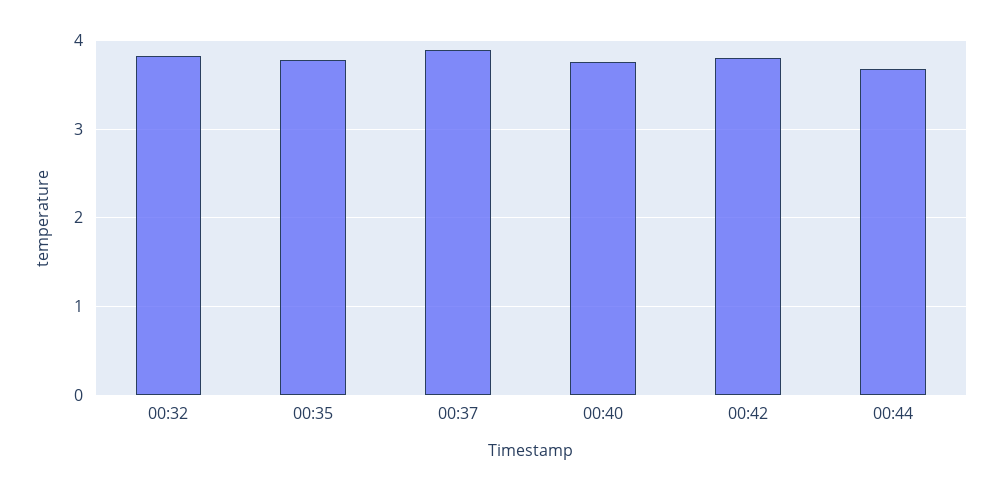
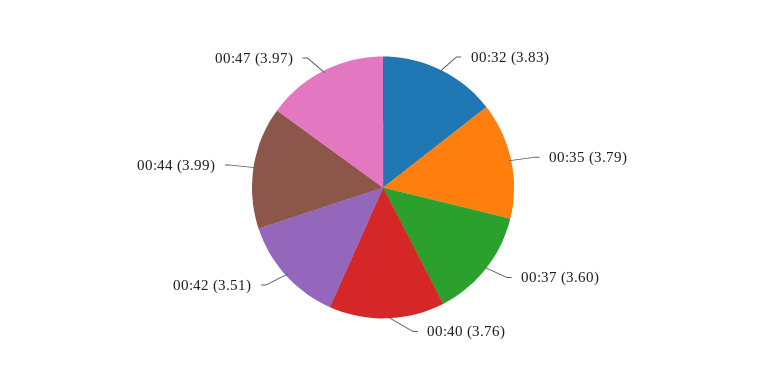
00:37: 3.9 -> 3.6
00:42: 3.8 -> 3.51
00:44: 3.7 -> 3.99
00:47: none -> 3.97

